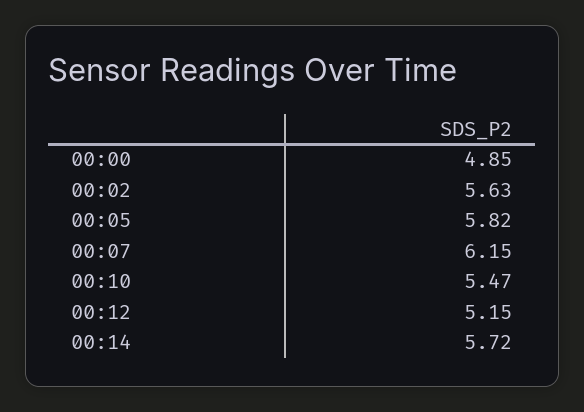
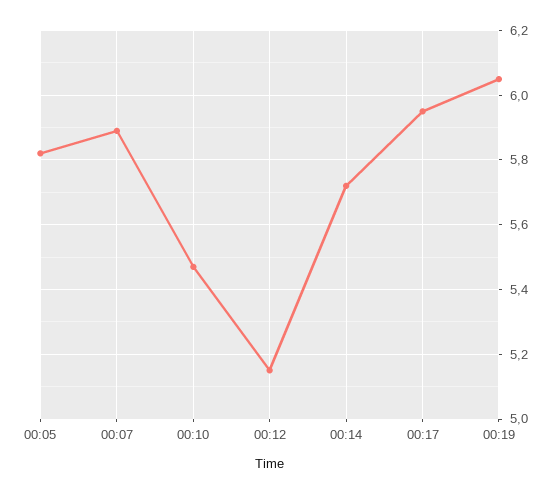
00:00: 4.85 -> none
00:02: 5.63 -> none
00:07: 6.15 -> 5.9
00:17: none -> 5.95
00:19: none -> 6.05

